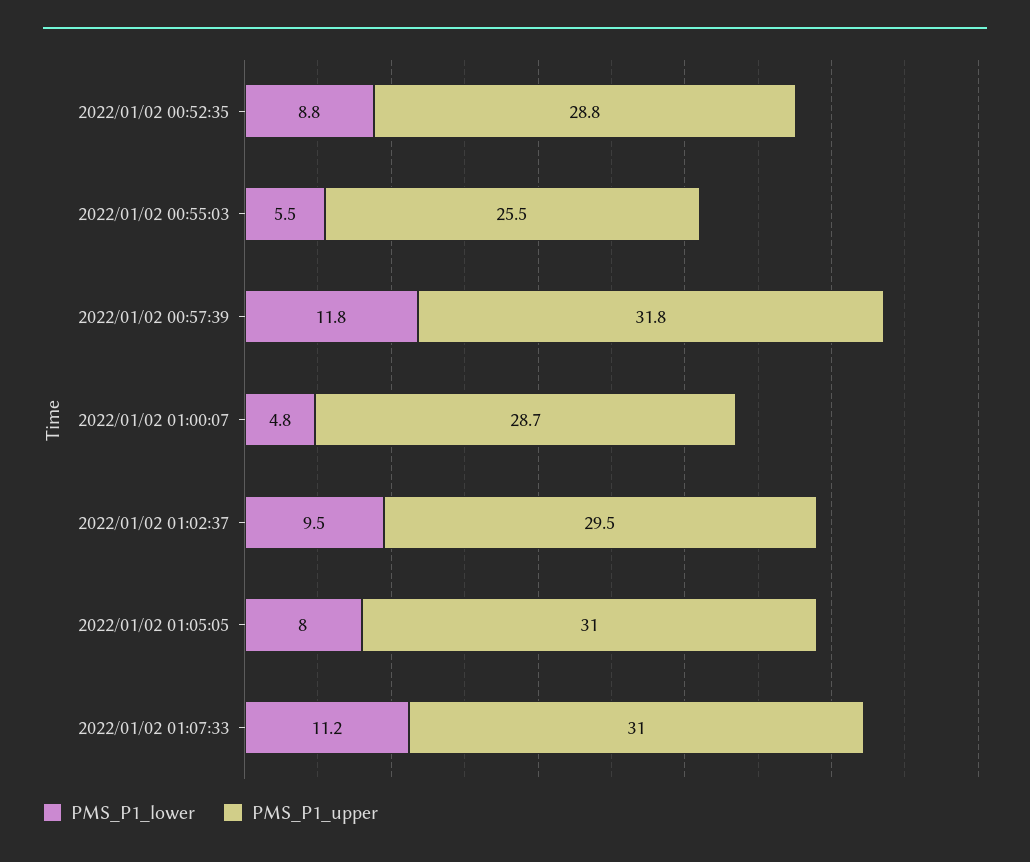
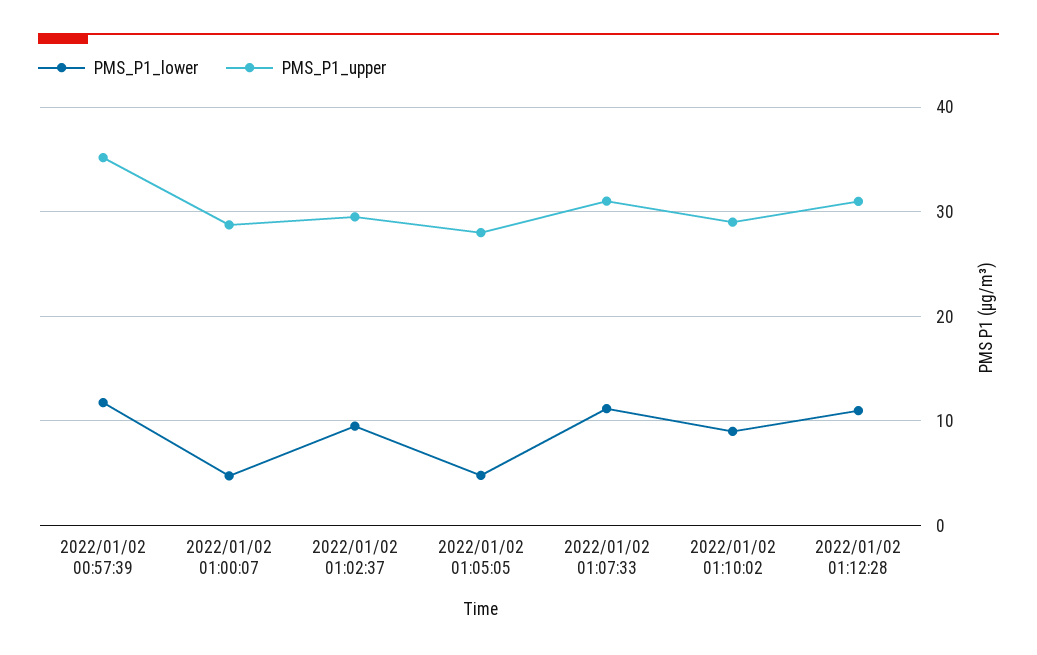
PMS_P1_lower, 2022/01/02 00:52:35: 8.8 -> none
PMS_P1_upper, 2022/01/02 00:52:35: 28.8 -> none
PMS_P1_lower, 2022/01/02 00:55:03: 5.5 -> none
PMS_P1_upper, 2022/01/02 00:55:03: 25.5 -> none
PMS_P1_upper, 2022/01/02 00:57:39: 31.8 -> 35
PMS_P1_lower, 2022/01/02 01:05:05: 8 -> 5
PMS_P1_upper, 2022/01/02 01:05:05: 31 -> 28
PMS_P1_lower, 2022/01/02 01:10:02: none -> 9
PMS_P1_upper, 2022/01/02 01:10:02: none -> 29
PMS_P1_lower, 2022/01/02 01:12:28: none -> 11
PMS_P1_upper, 2022/01/02 01:12:28: none -> 31

